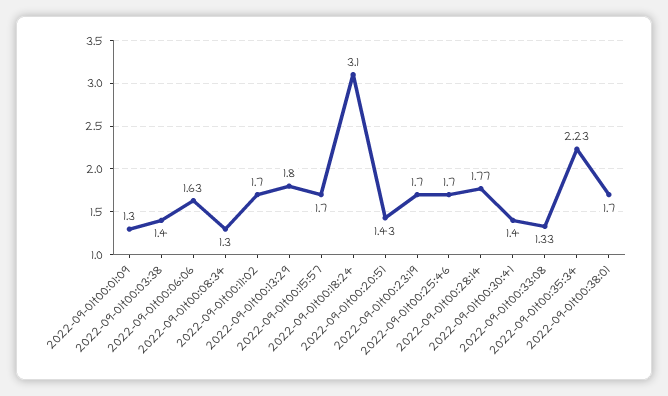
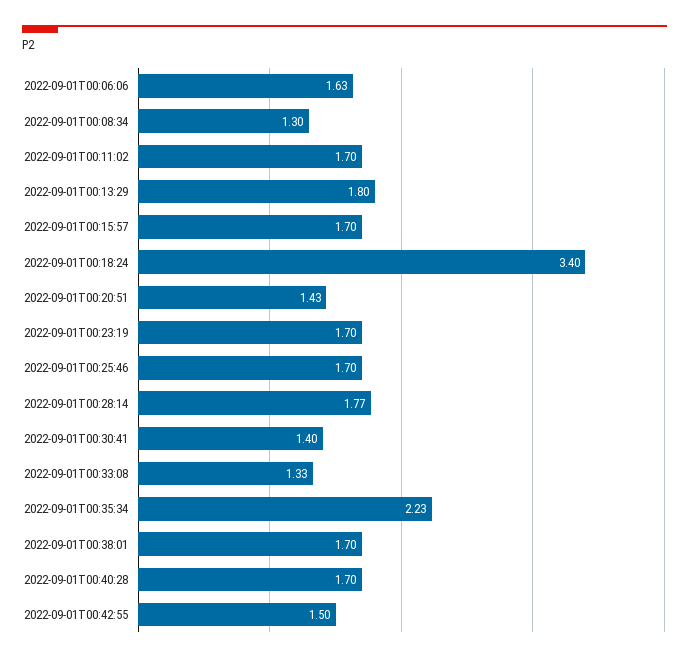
2022-09-01t00:01:09: 1.3 -> none
2022-09-01t00:03:38: 1.4 -> none
2022-09-01t00:18:24: 3.1 -> 3.4
2022-09-01T00:40:28: none -> 1.7
2022-09-01T00:42:55: none -> 1.5

